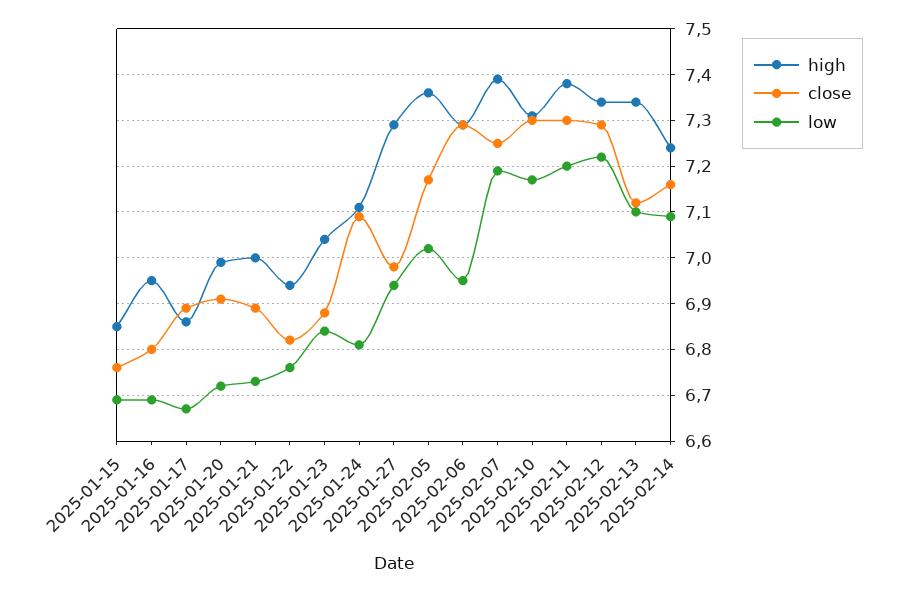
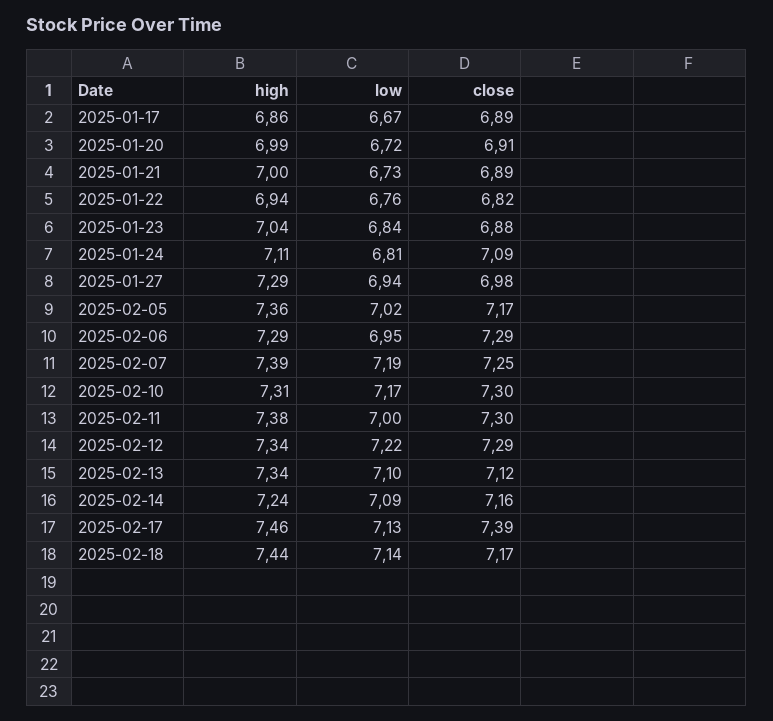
high, 2025-01-15: 6.85 -> none
close, 2025-01-15: 6.75 -> none
low, 2025-01-15: 6.7 -> none
high, 2025-01-16: 6.95 -> none
close, 2025-01-16: 6.8 -> none
low, 2025-01-16: 6.7 -> none
low, 2025-02-11: 7.2 -> 7
high, 2025-02-17: none -> 7.46
low, 2025-02-17: none -> 7.13
close, 2025-02-17: none -> 7.39
high, 2025-02-18: none -> 7.44
low, 2025-02-18: none -> 7.14
close, 2025-02-18: none -> 7.17

